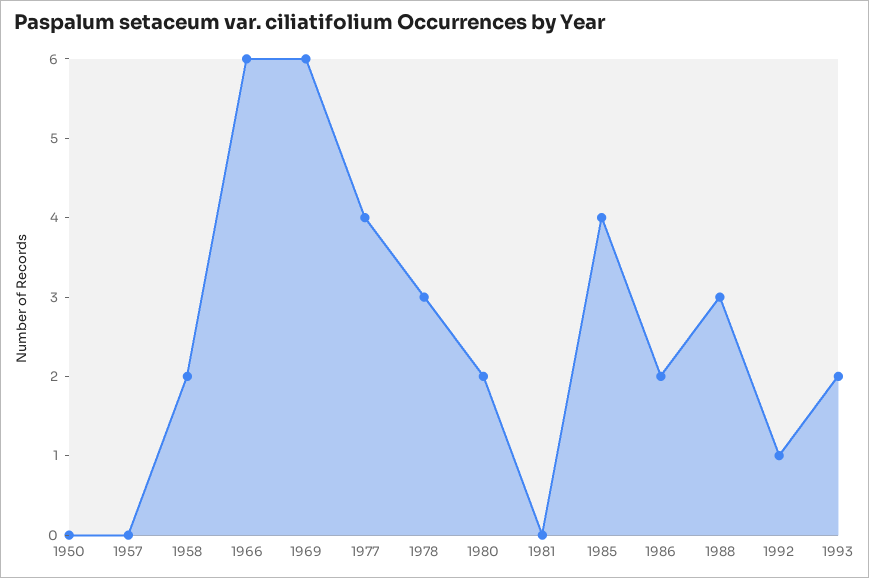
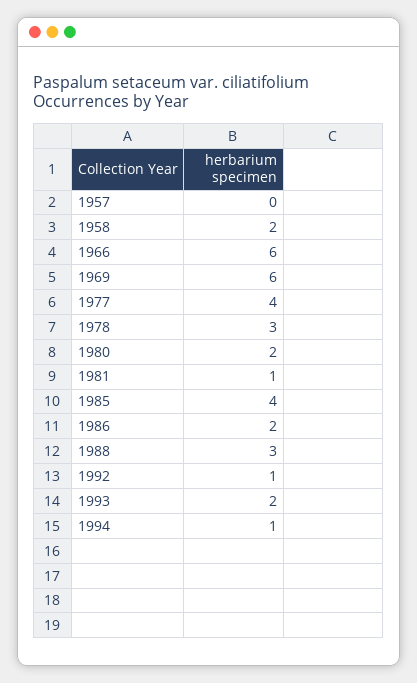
1950: 0 -> none
1981: 0 -> 1
1994: none -> 1

